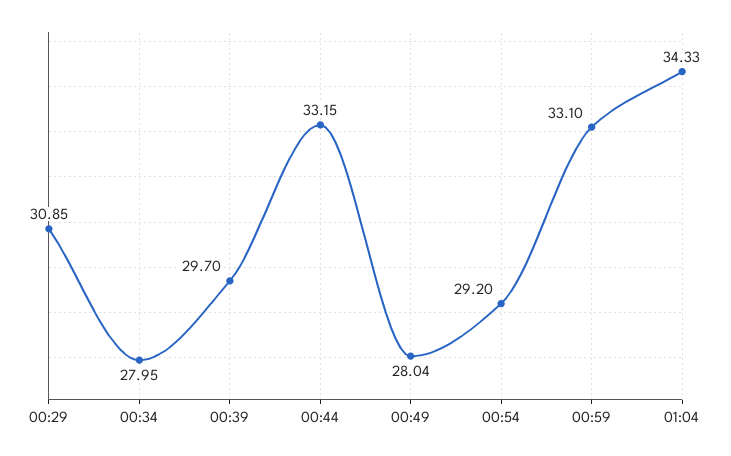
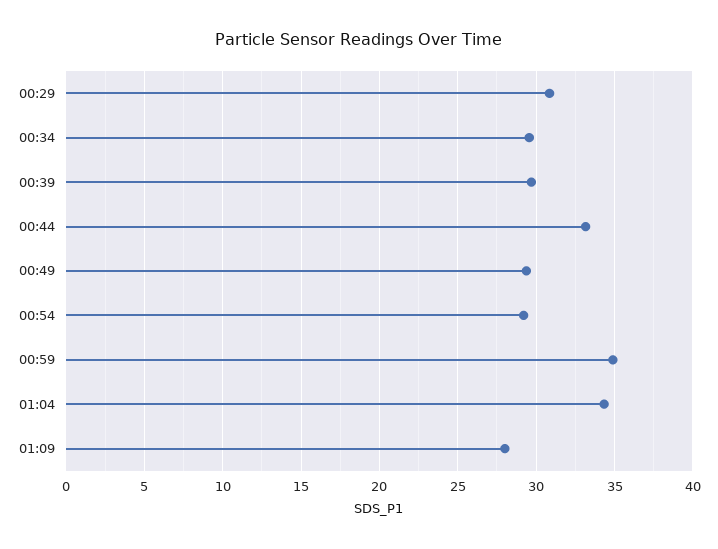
00:34: 27.95 -> 29.5
00:49: 28.04 -> 29.5
00:59: 33.1 -> 35
01:09: none -> 28

